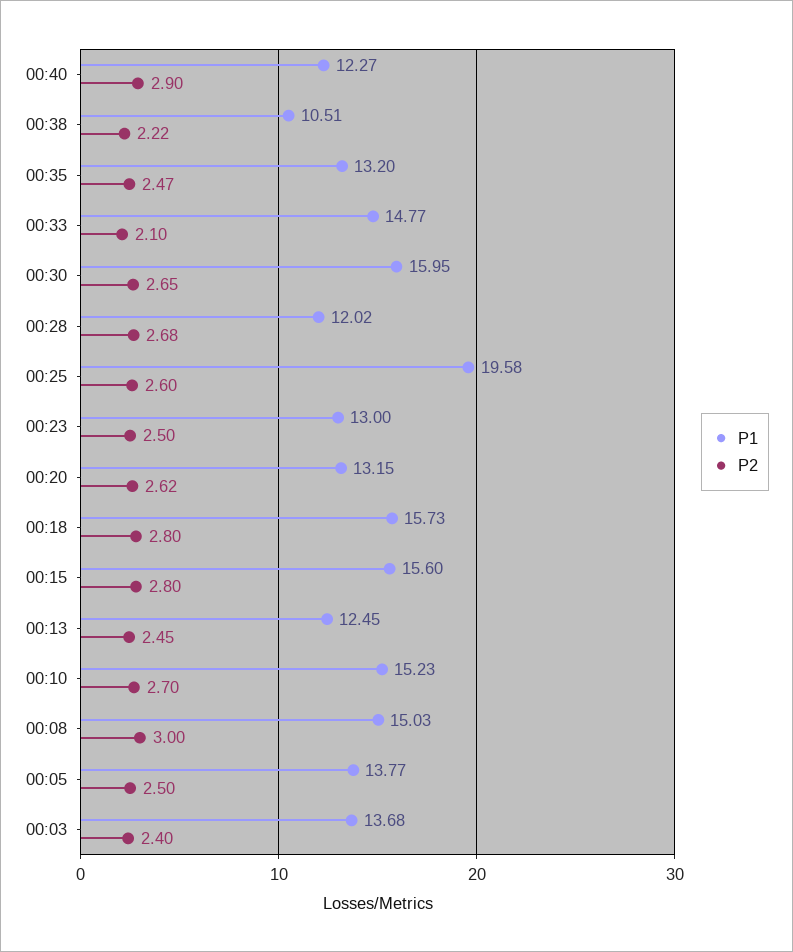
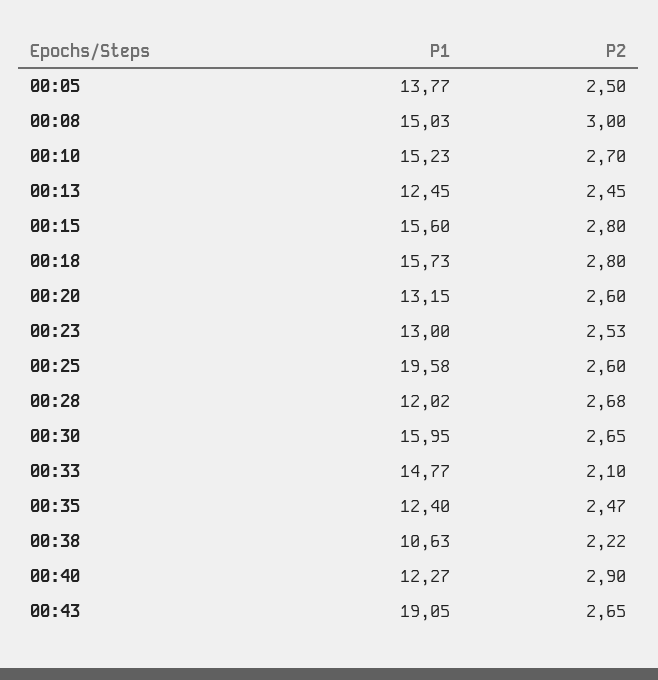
P1, 00:38: 10.51 -> 10.63
P1, 00:35: 13.2 -> 12.4
P2, 00:23: 2.5 -> 2.53
P2, 00:20: 2.62 -> 2.6
P1, 00:03: 13.68 -> none
P2, 00:03: 2.4 -> none
P1, 00:43: none -> 19.05
P2, 00:43: none -> 2.65

